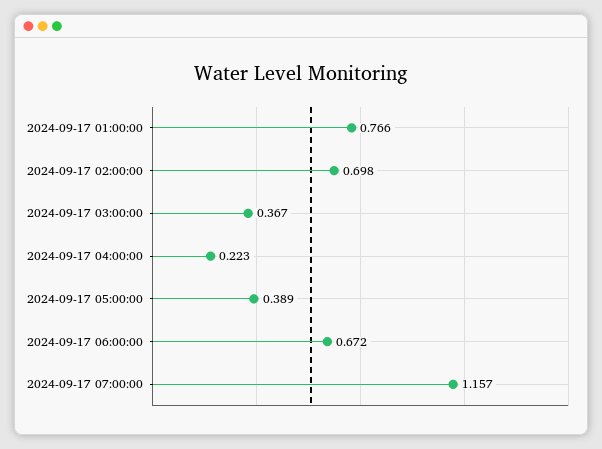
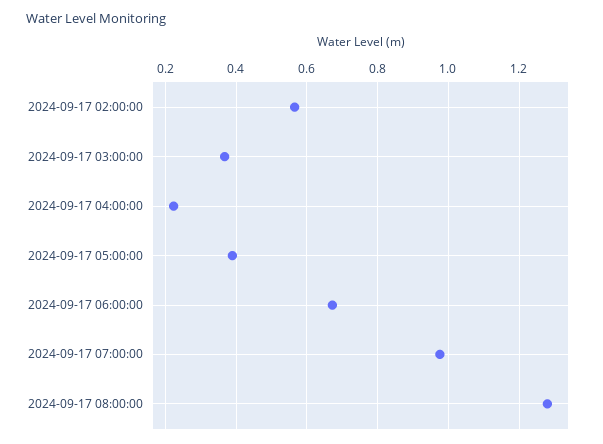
2024-09-17 01:00:00: 0.766 -> none
2024-09-17 02:00:00: 0.698 -> 0.56
2024-09-17 07:00:00: 1.157 -> 0.98
2024-09-17 08:00:00: none -> 1.28

